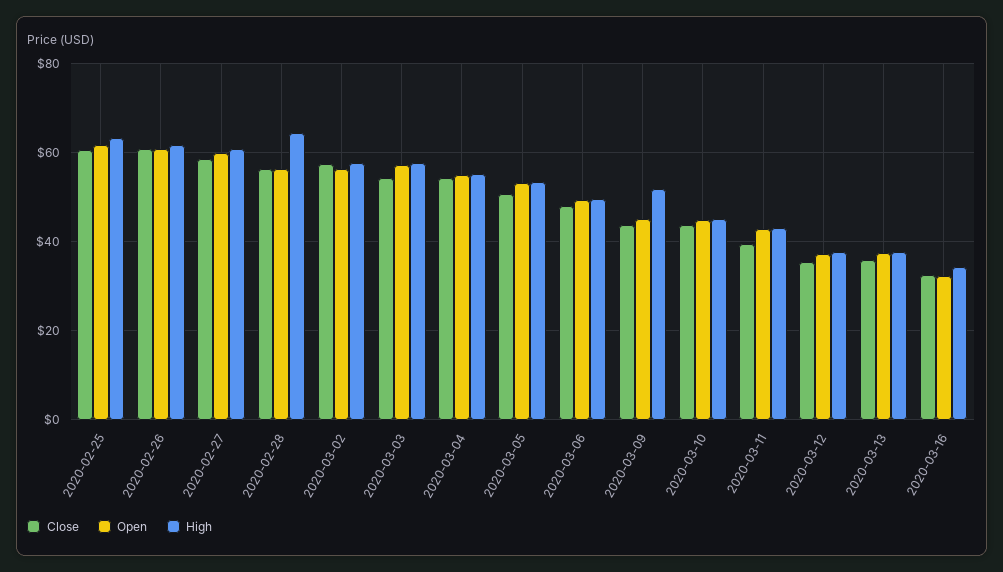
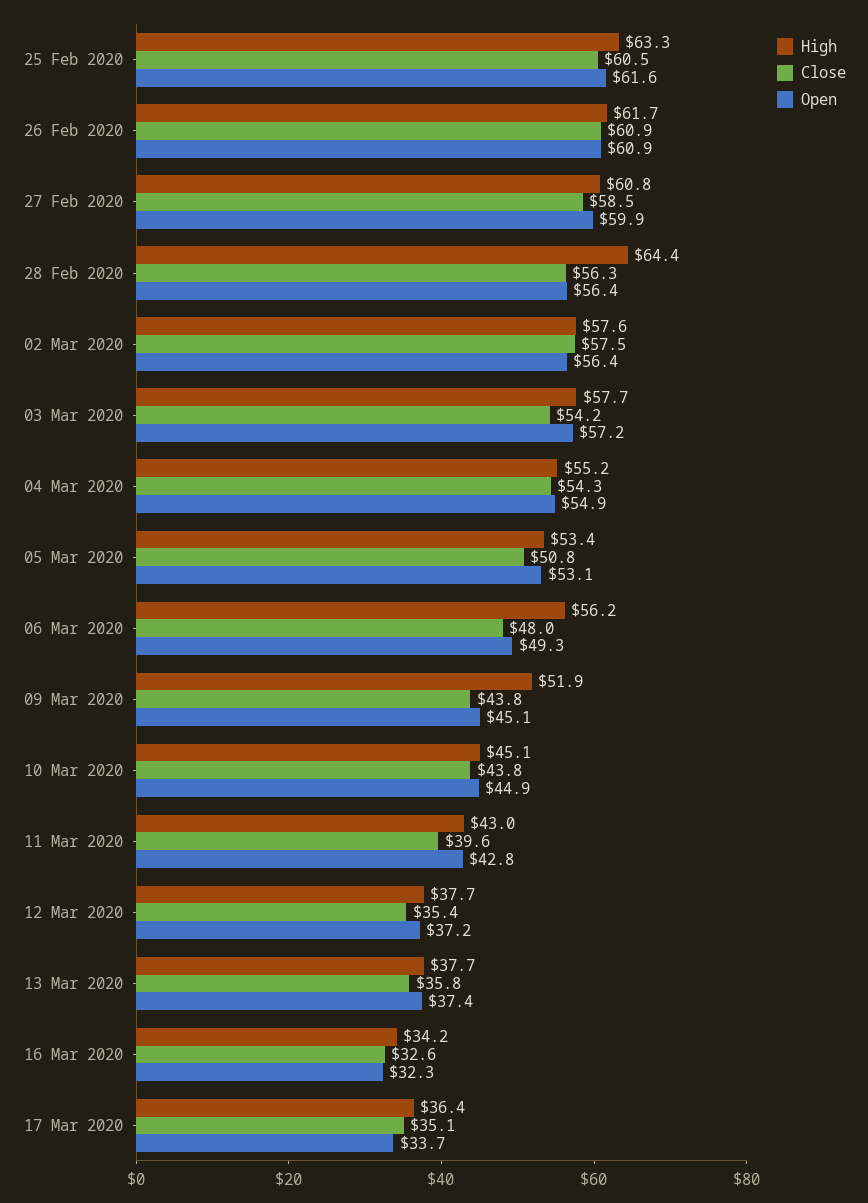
High, 2020-03-06: 50 -> 56.2
High, 17 Mar 2020: none -> 36.4
Close, 17 Mar 2020: none -> 35.1
Open, 17 Mar 2020: none -> 33.7

